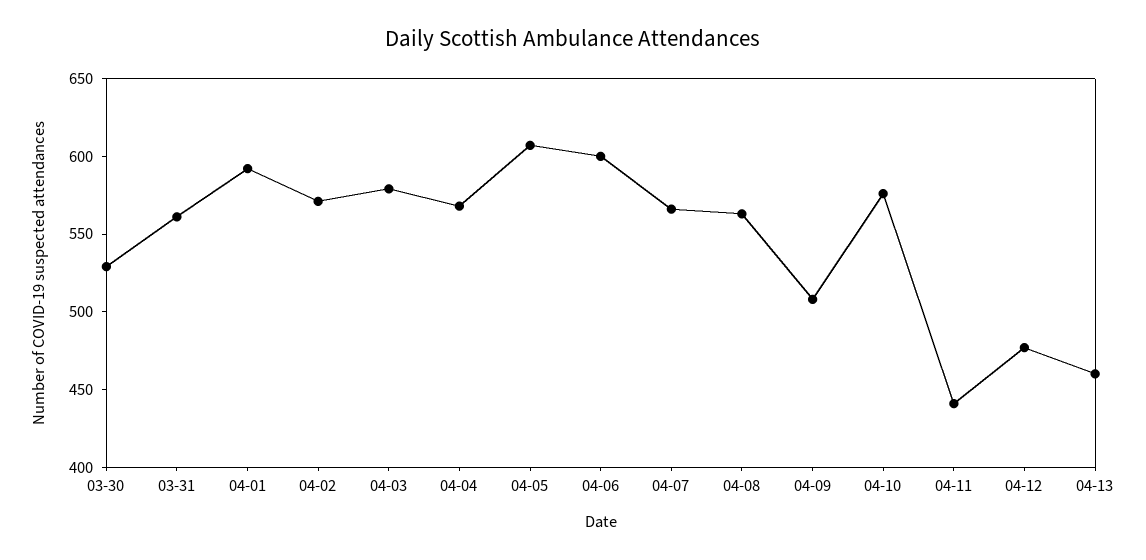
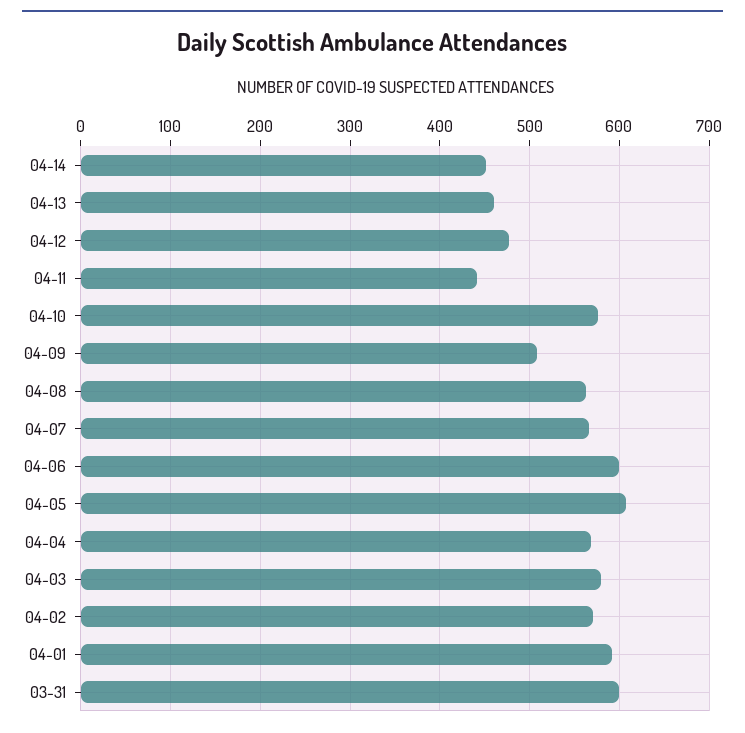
03-30: 530 -> none
03-31: 560 -> 600
04-14: none -> 450

